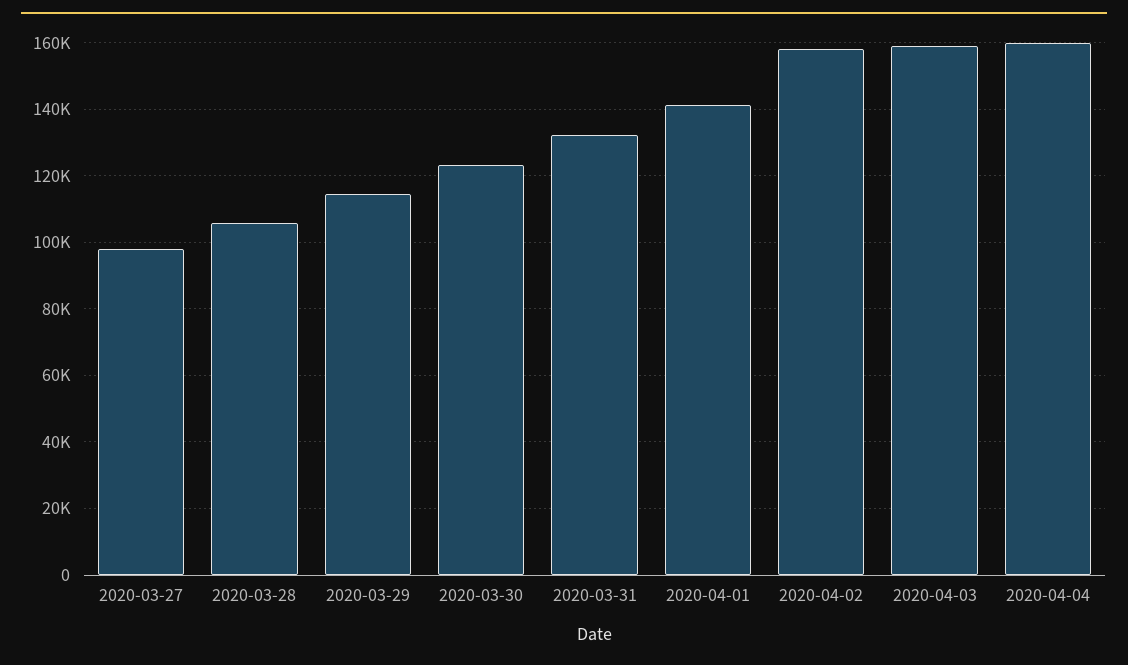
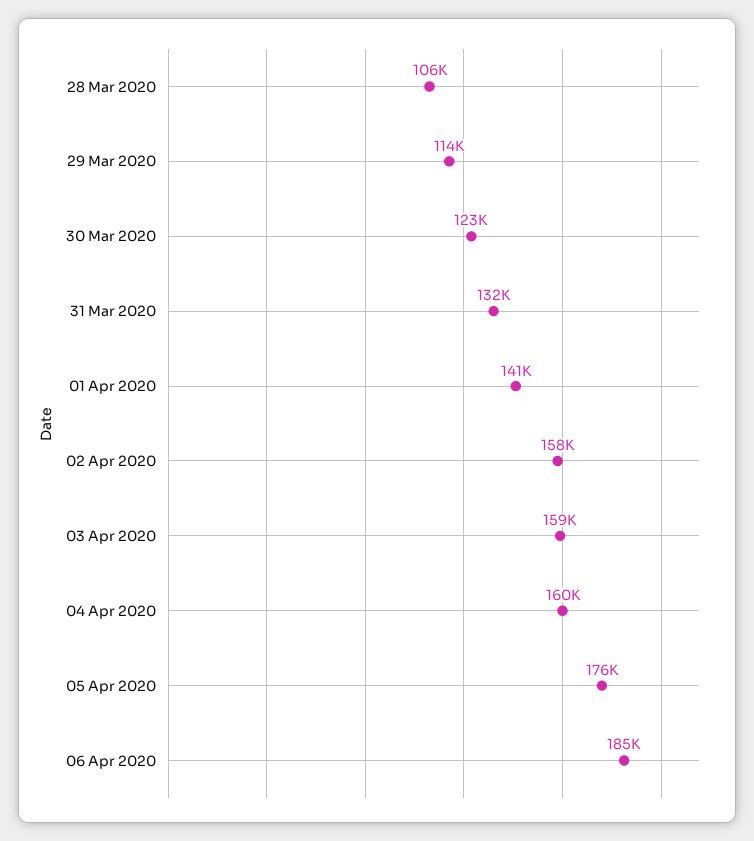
2020-03-27: 98000 -> none
05 Apr 2020: none -> 176000
06 Apr 2020: none -> 185000

